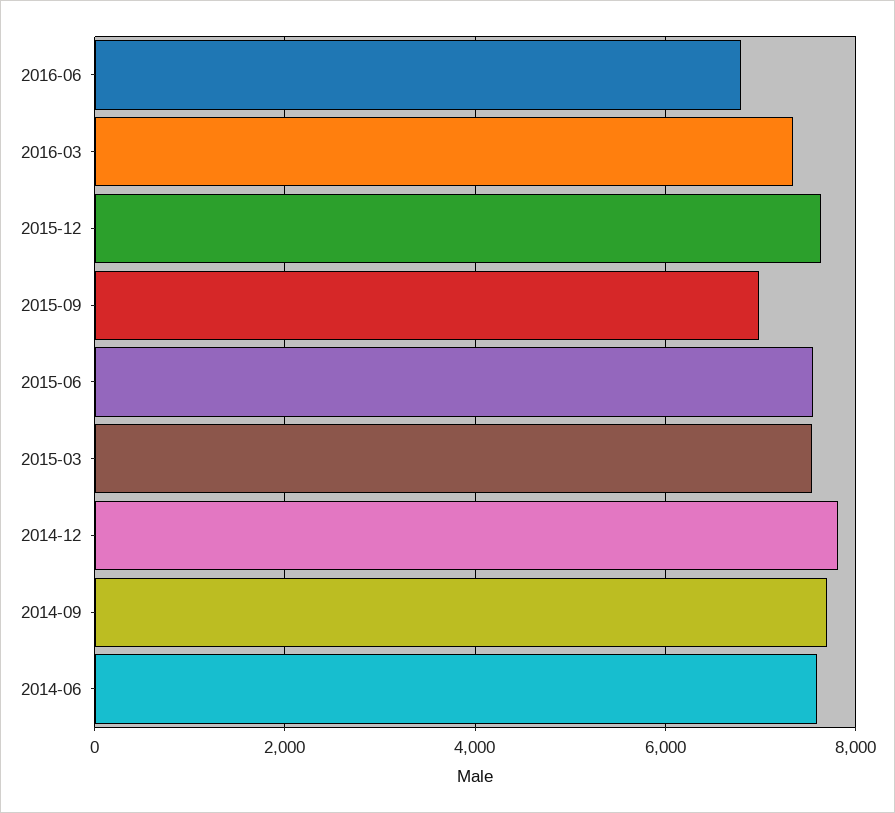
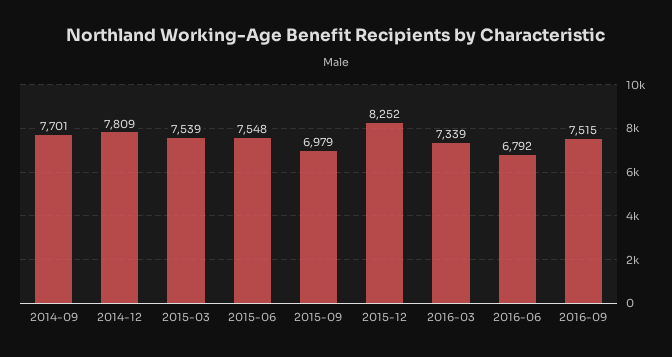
2015-12: 7600 -> 8252
2014-06: 7600 -> none
2016-09: none -> 7515

